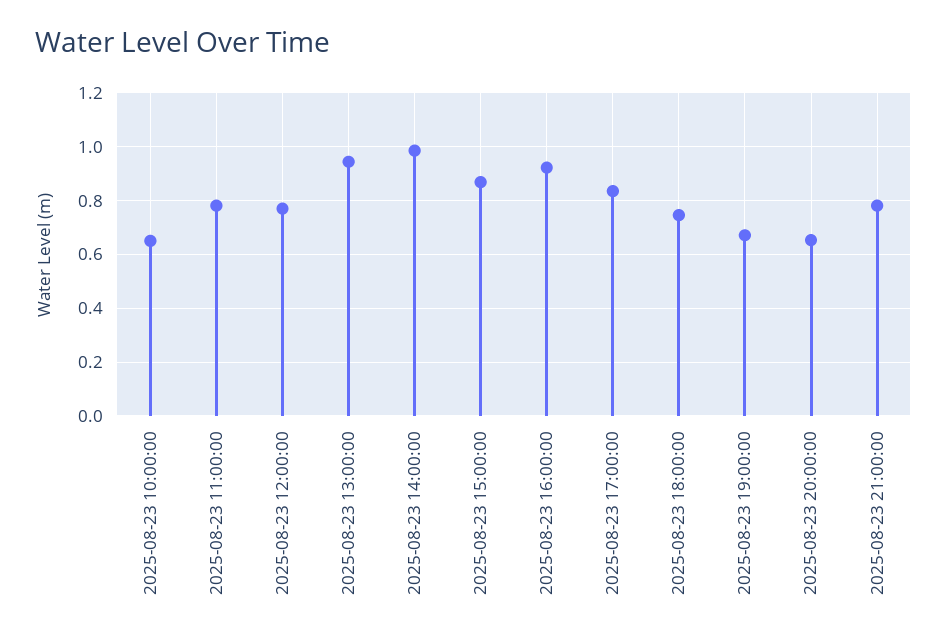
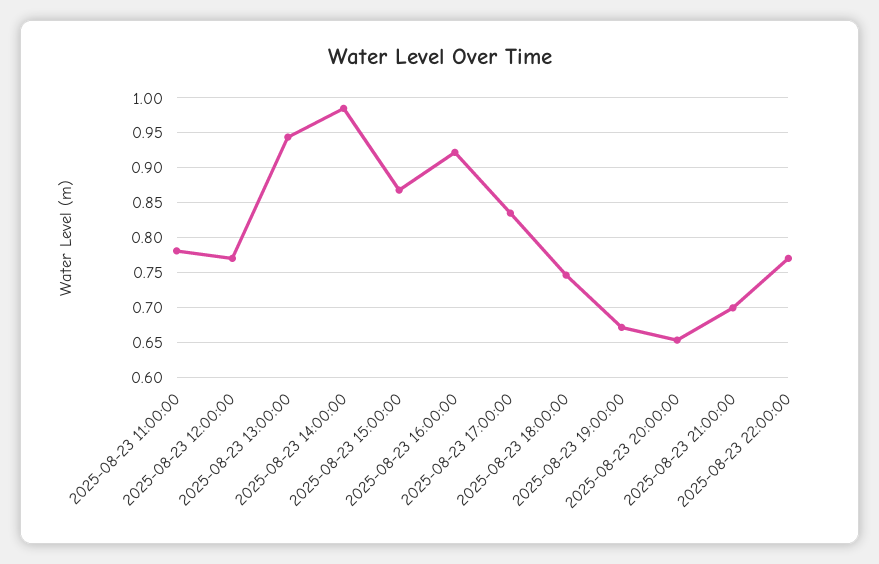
2025-08-23 10:00:00: 0.65 -> none
2025-08-23 21:00:00: 0.775 -> 0.7
2025-08-23 22:00:00: none -> 0.77

